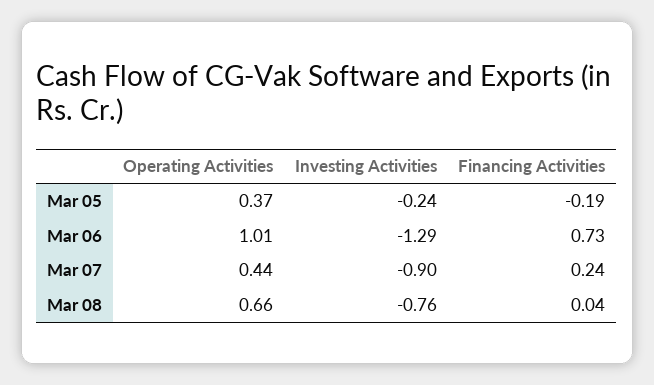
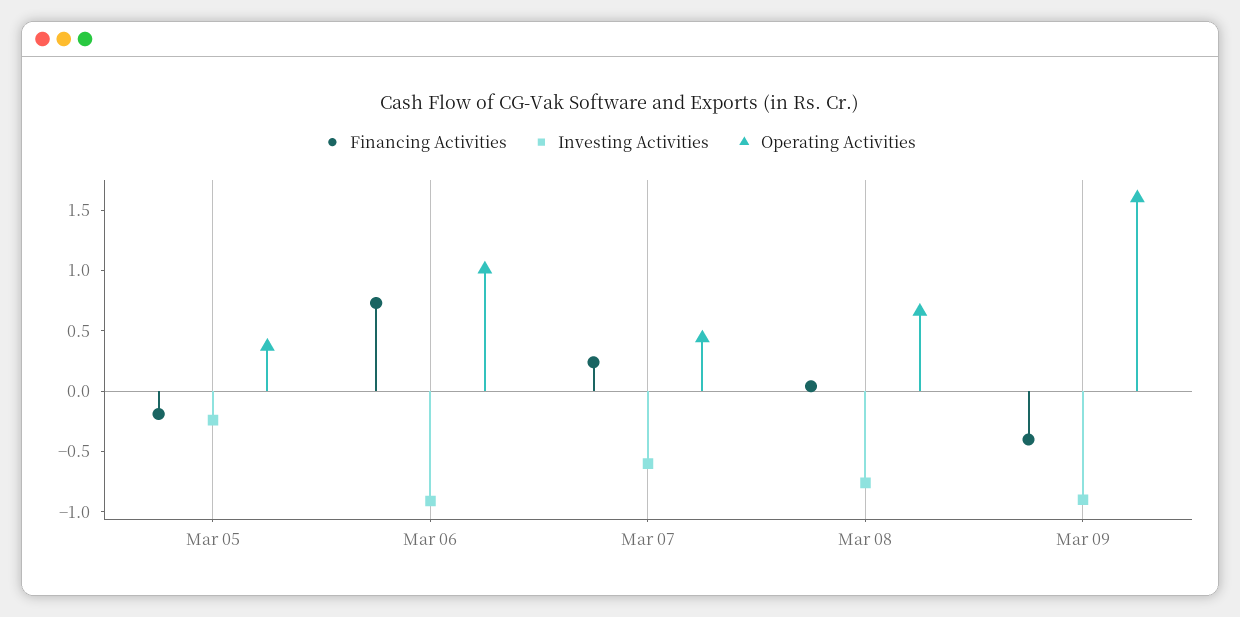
Investing Activities, Mar 06: -1.29 -> -0.9
Investing Activities, Mar 07: -0.9 -> -0.6
Financing Activities, Mar 09: none -> -0.4
Investing Activities, Mar 09: none -> -0.9
Operating Activities, Mar 09: none -> 1.6

